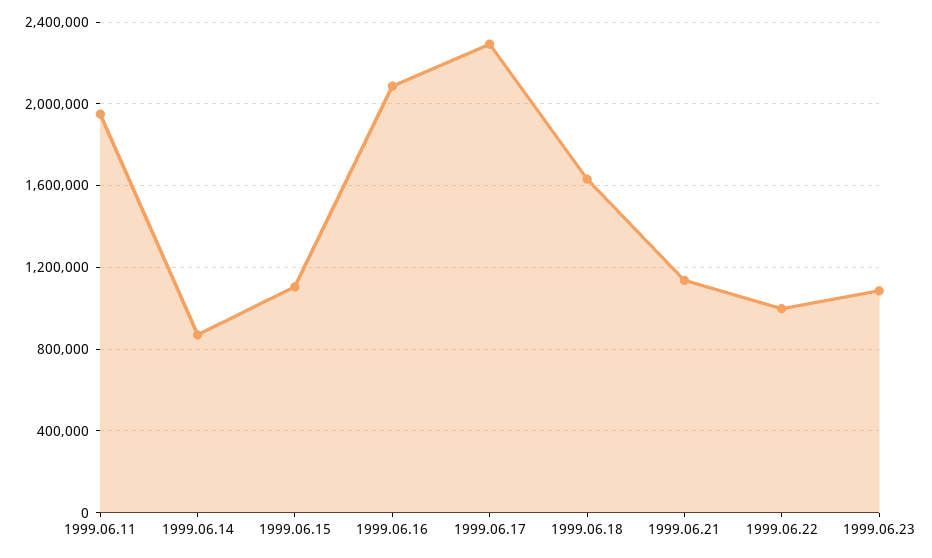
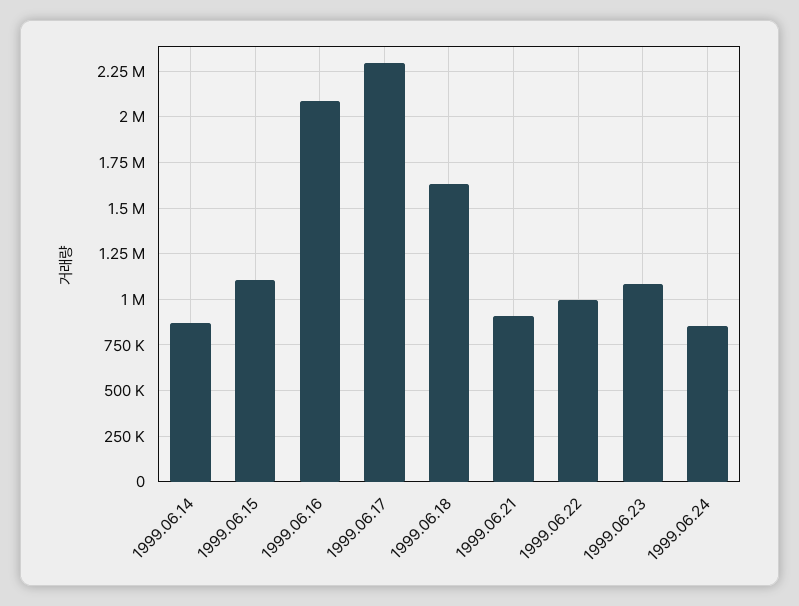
1999.06.11: 1950000 -> none
1999.06.21: 1150000 -> 900000
1999.06.24: none -> 850000

